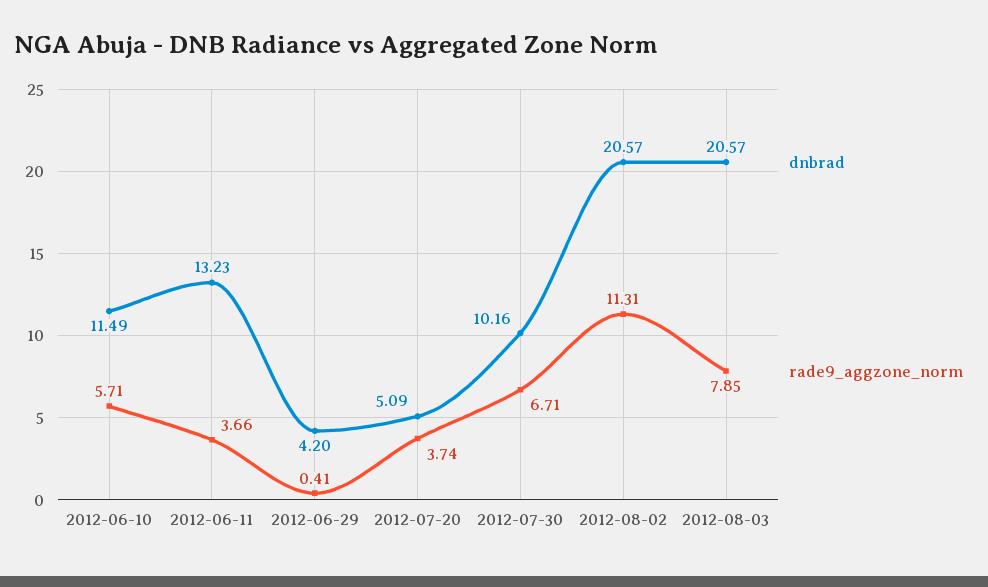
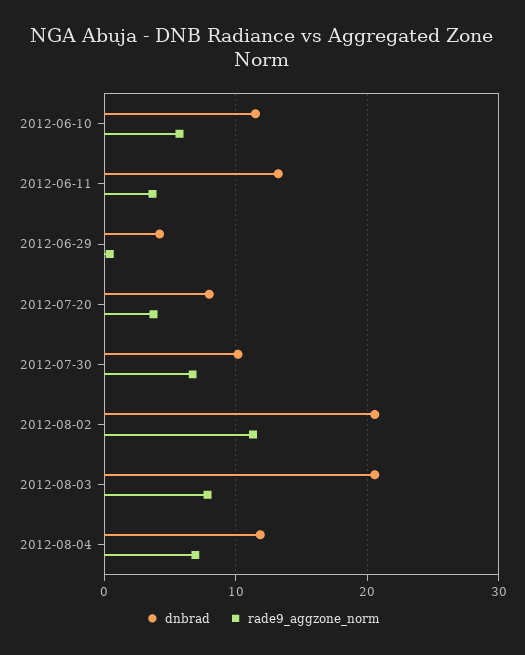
dnbrad, 2012-07-20: 5.09 -> 8
dnbrad, 2012-08-04: none -> 12
rade9_aggzone_norm, 2012-08-04: none -> 7

